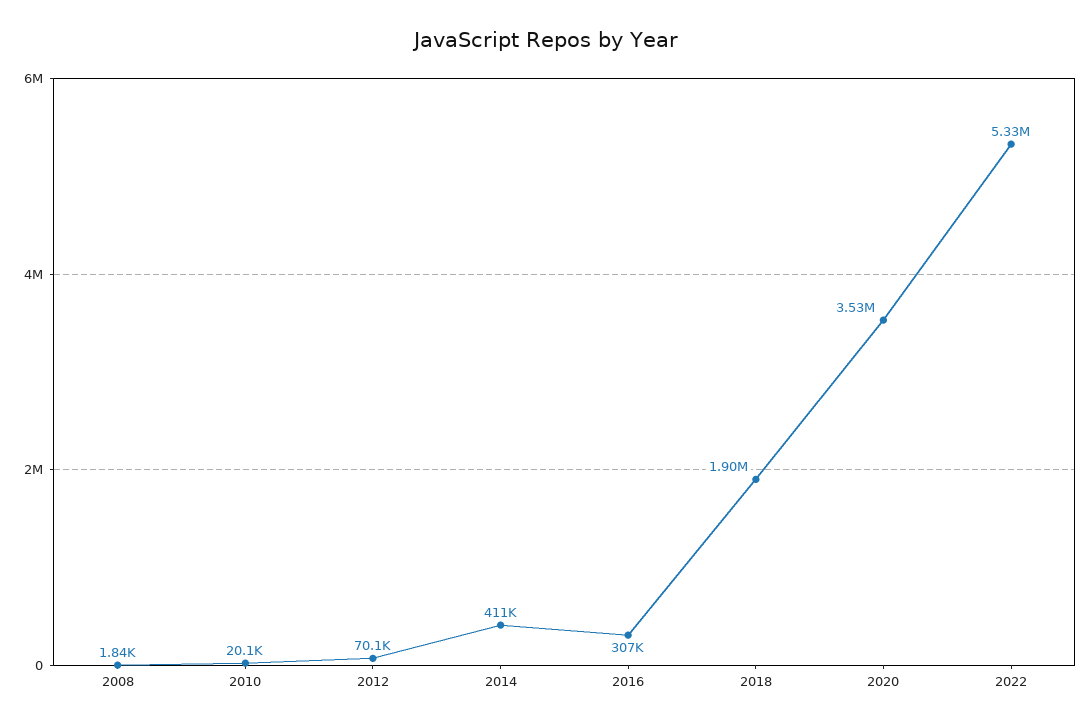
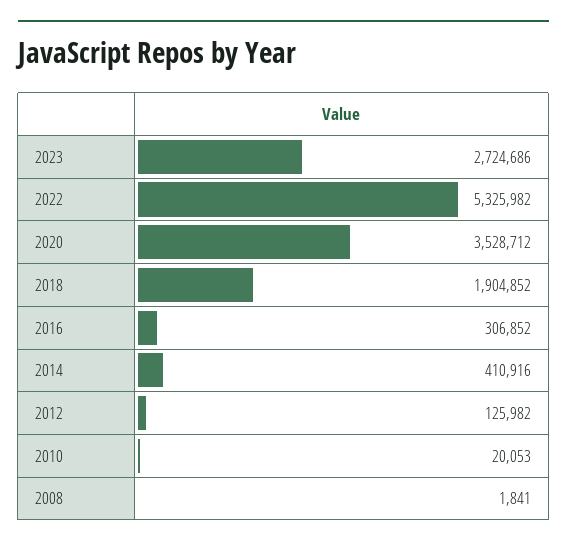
2012: 70100 -> 125982
2023: none -> 2724686

